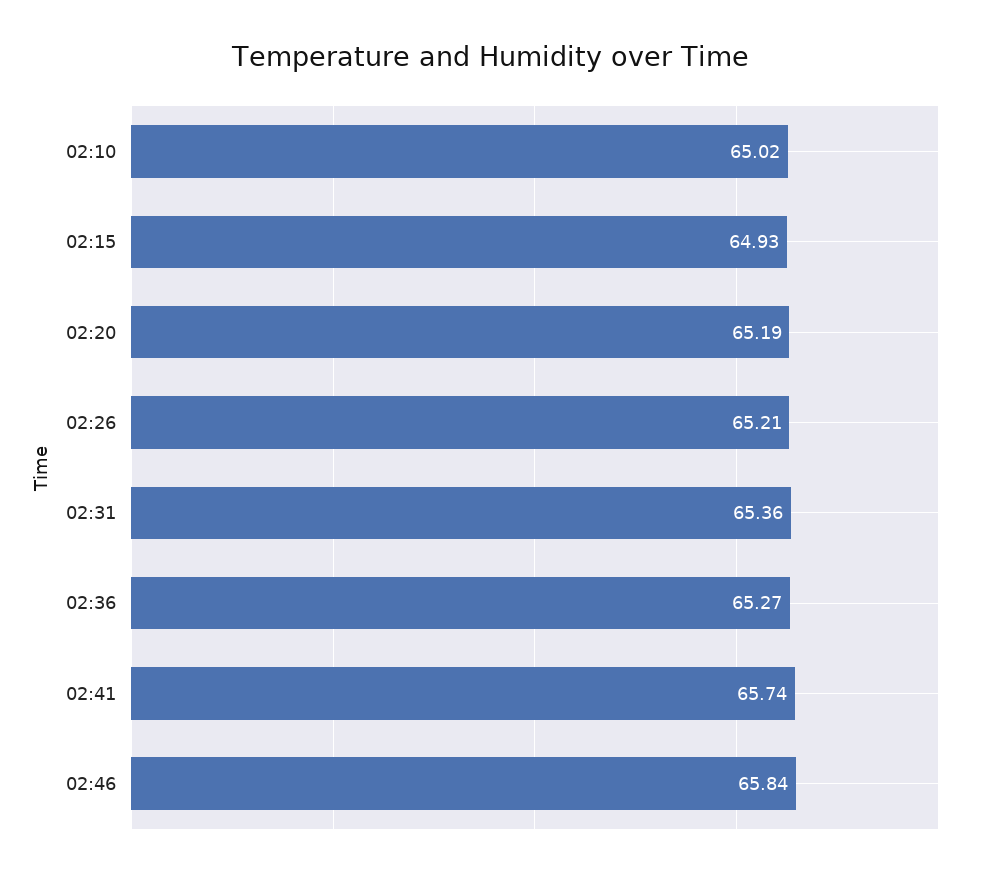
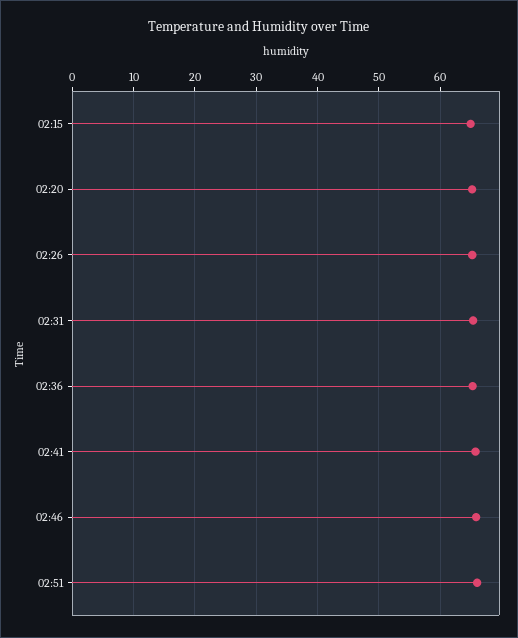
02:10: 65.02 -> none
02:51: none -> 66

